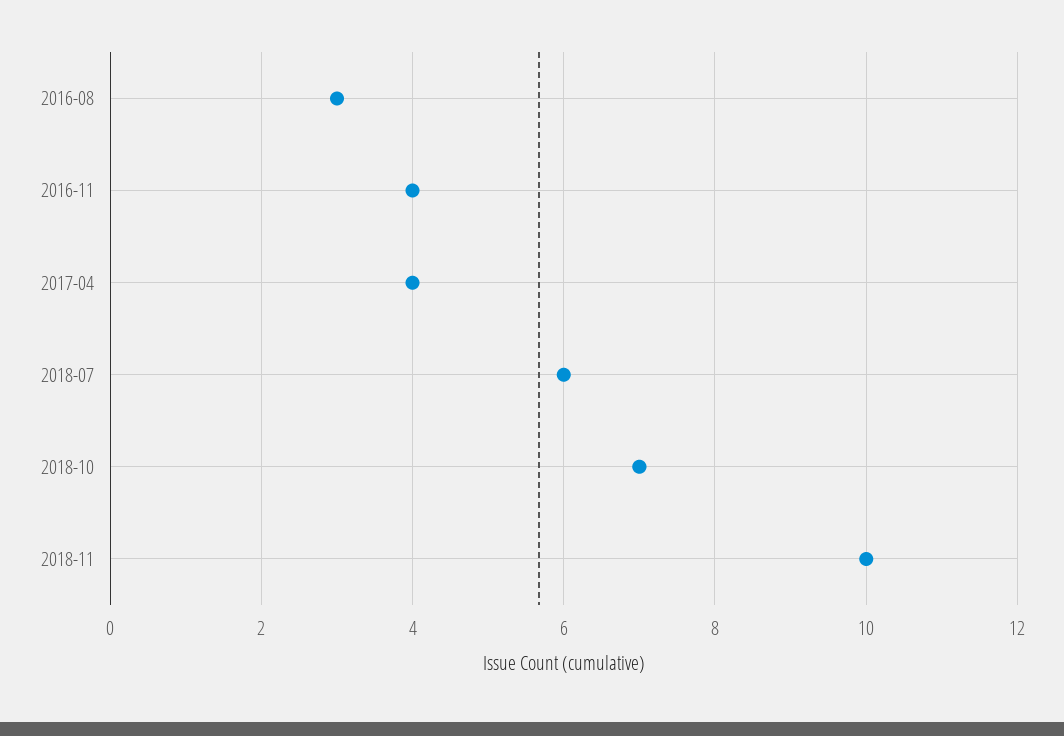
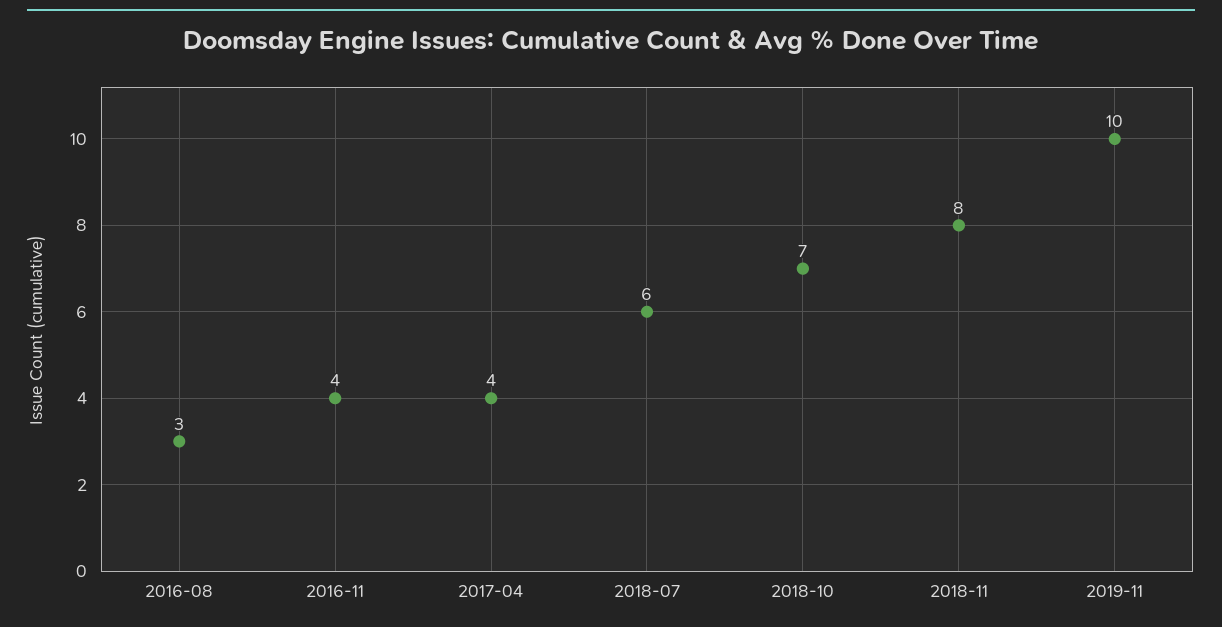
2018-11: 10 -> 8
2019-11: none -> 10

